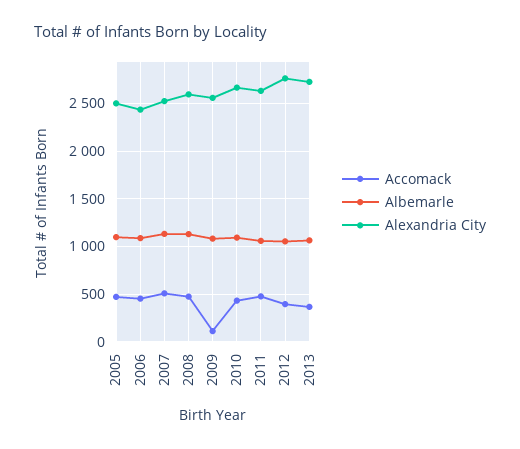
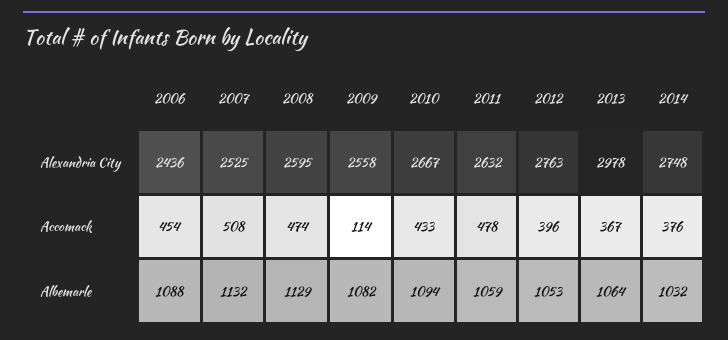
Accomack, 2005: 500 -> none
Albemarle, 2005: 1100 -> none
Alexandria City, 2005: 2500 -> none
Alexandria City, 2013: 2700 -> 2978
Alexandria City, 2014: none -> 2748
Accomack, 2014: none -> 376
Albemarle, 2014: none -> 1032

